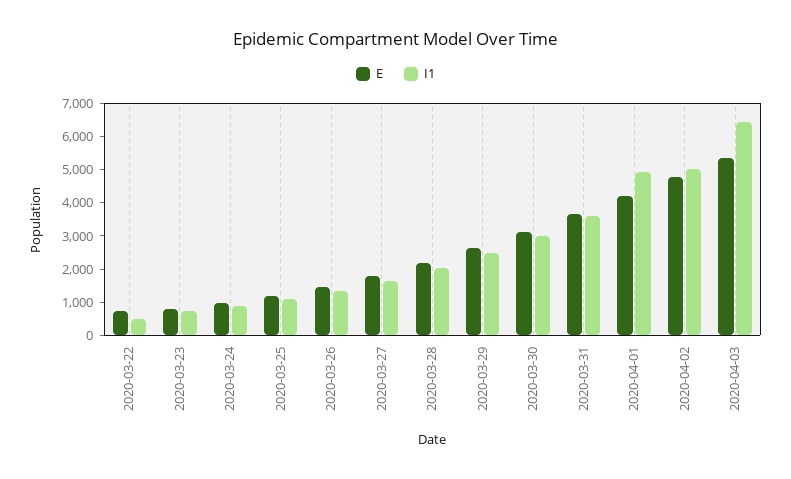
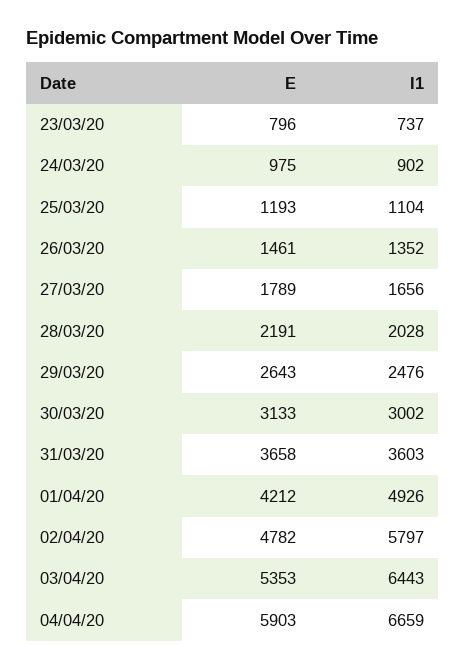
E, 2020-03-22: 750 -> none
I1, 2020-03-22: 500 -> none
I1, 2020-04-02: 5000 -> 5797
E, 04/04/20: none -> 5903
I1, 04/04/20: none -> 6659

